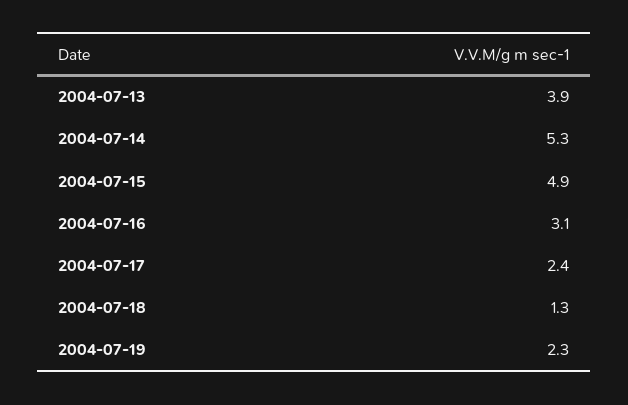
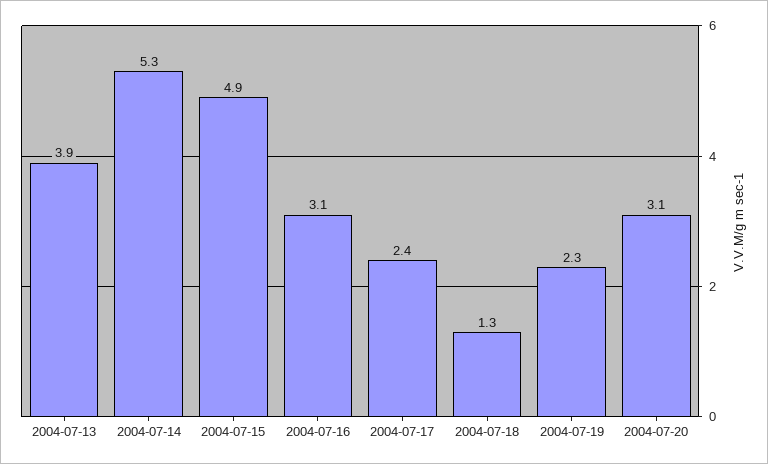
2004-07-20: none -> 3.1

